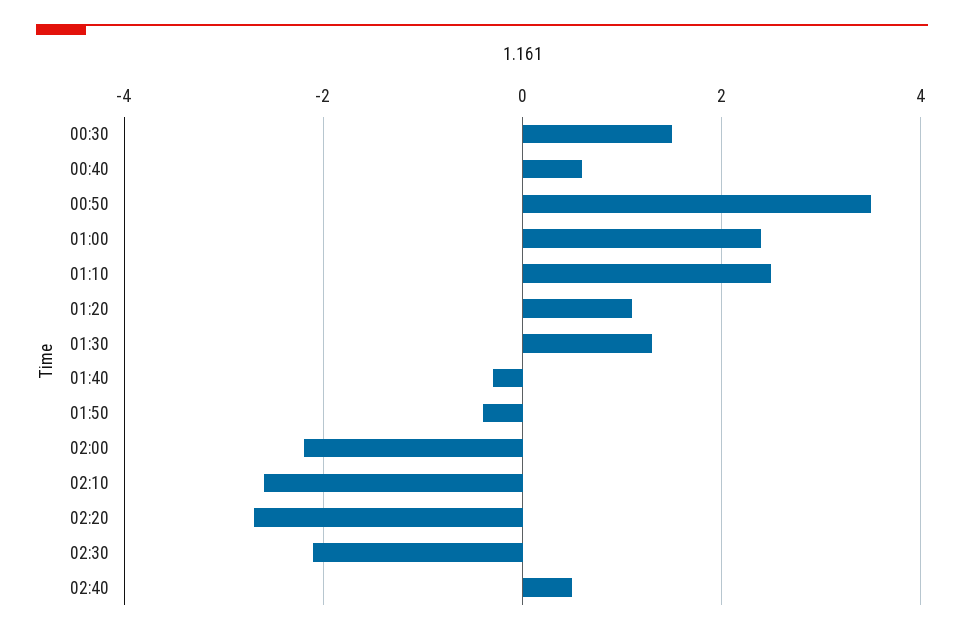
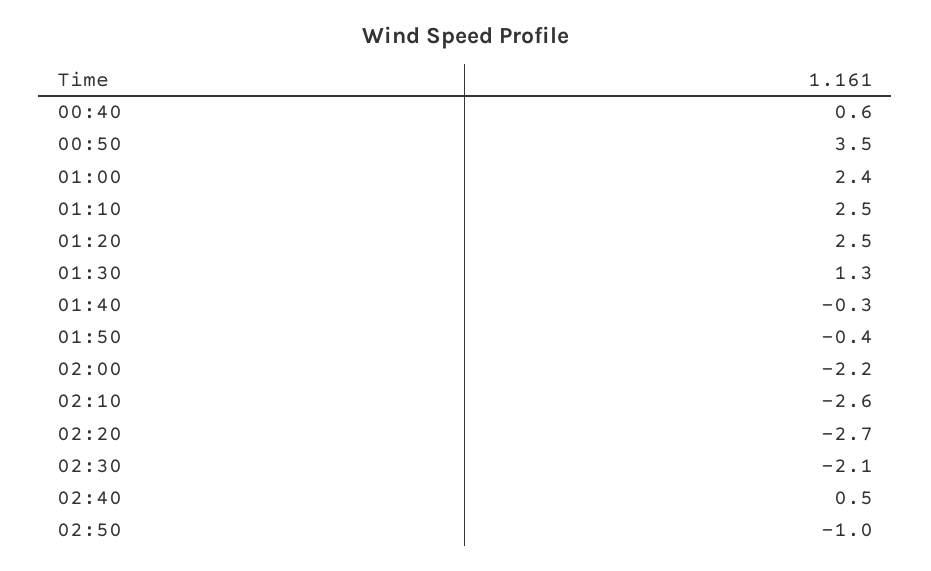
00:30: 1.5 -> none
01:20: 1 -> 2.5
02:50: none -> -1

